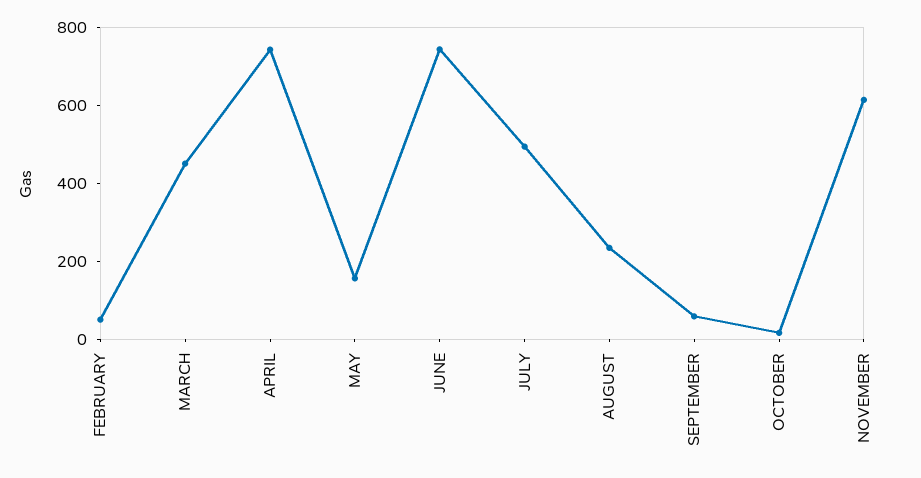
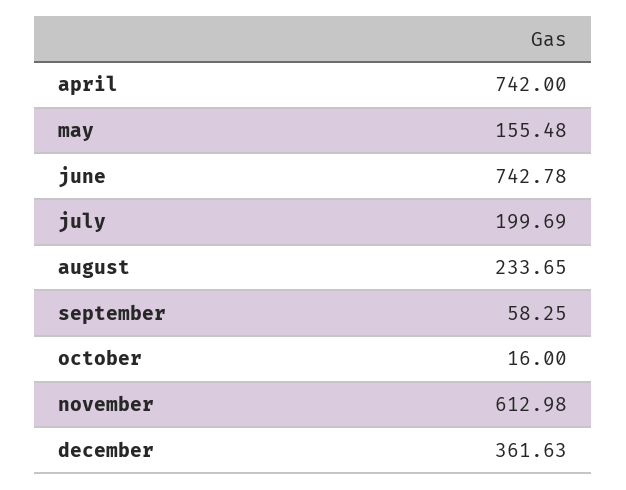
FEBRUARY: 50 -> none
MARCH: 450 -> none
JULY: 500 -> 199.69
december: none -> 361.63

